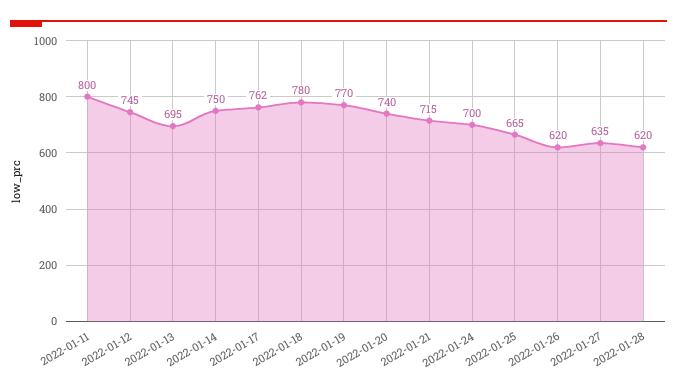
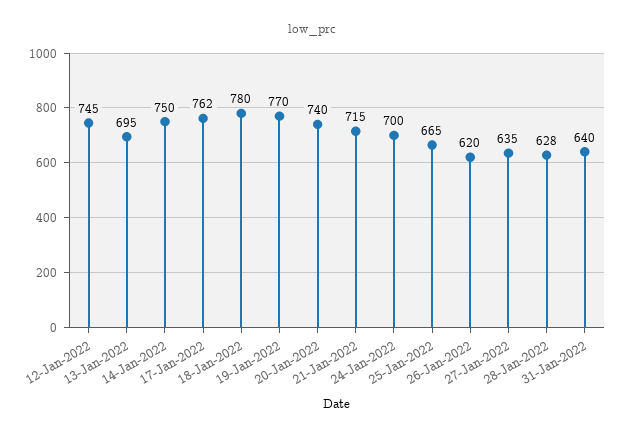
2022-01-11: 800 -> none
2022-01-28: 620 -> 628
31-Jan-2022: none -> 640

